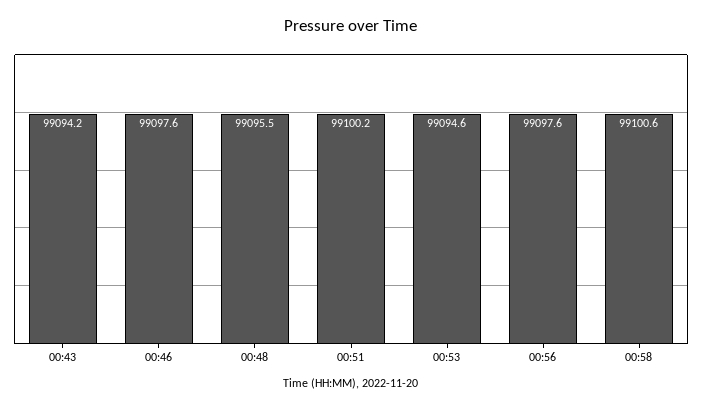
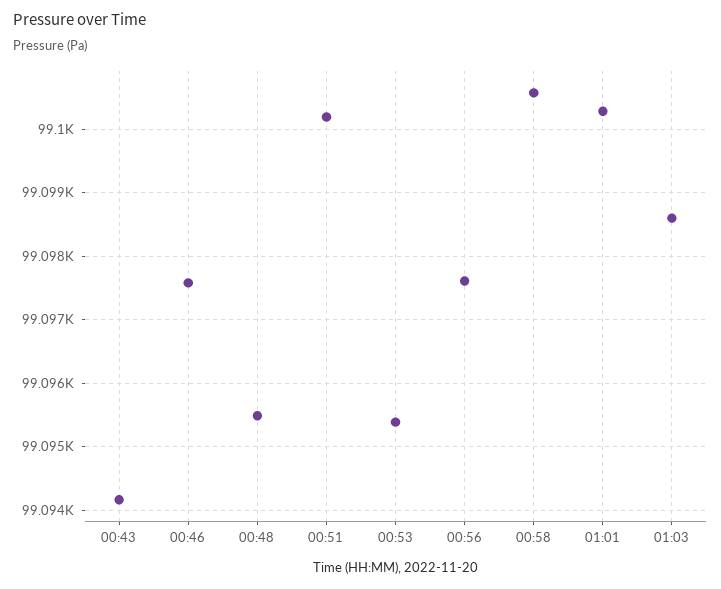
00:53: 99094.6 -> 99095.4
01:01: none -> 99100.3
01:03: none -> 99098.6

